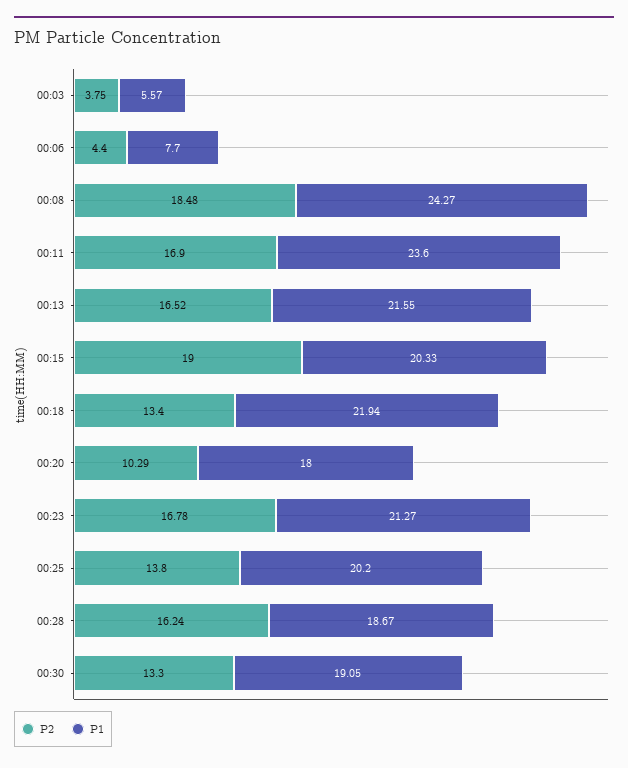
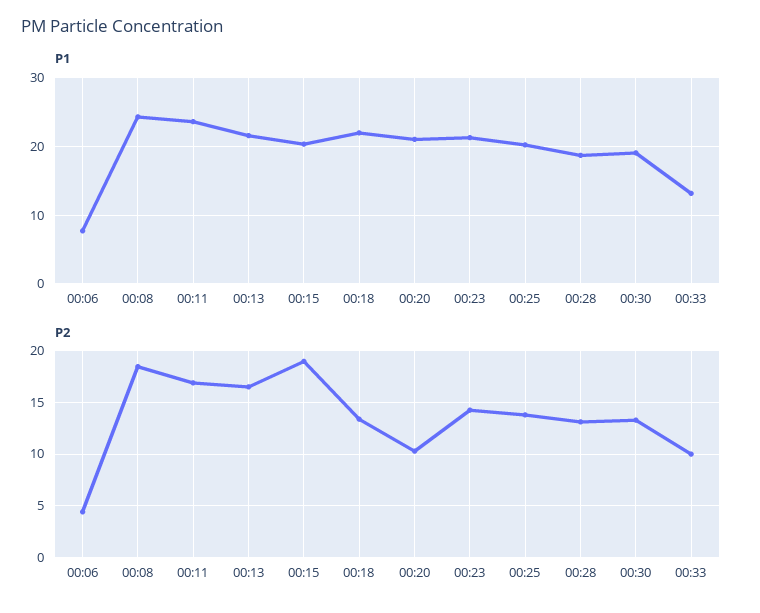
P2, 00:03: 3.75 -> none
P1, 00:03: 5.57 -> none
P1, 00:20: 18 -> 21
P2, 00:23: 16.78 -> 14
P2, 00:28: 16.24 -> 13
P1, 00:33: none -> 13
P2, 00:33: none -> 10

